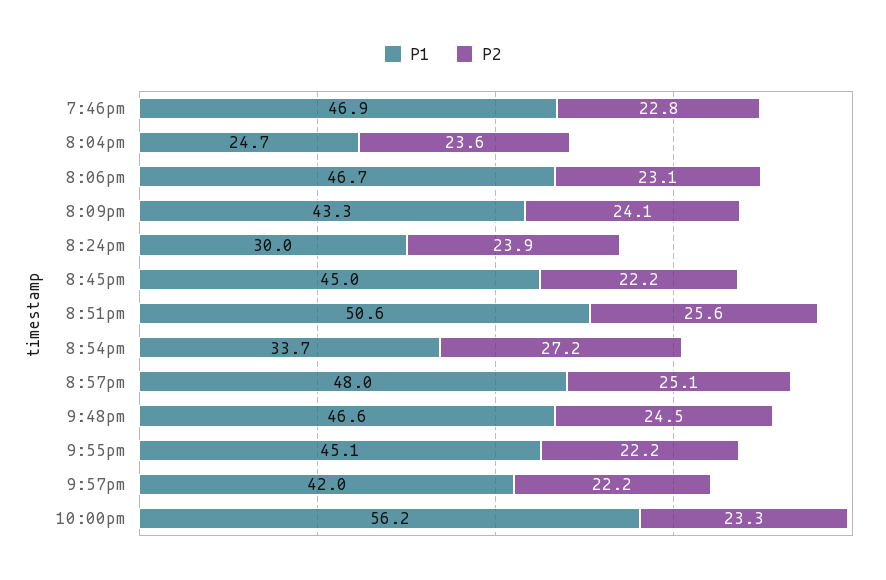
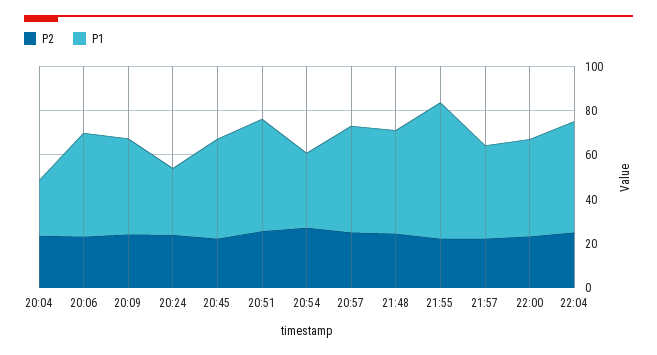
P1, 7:46pm: 46.9 -> none
P2, 7:46pm: 22.8 -> none
P1, 9:55pm: 45.1 -> 60
P1, 10:00pm: 56.2 -> 45
P2, 22:04: none -> 25
P1, 22:04: none -> 50

